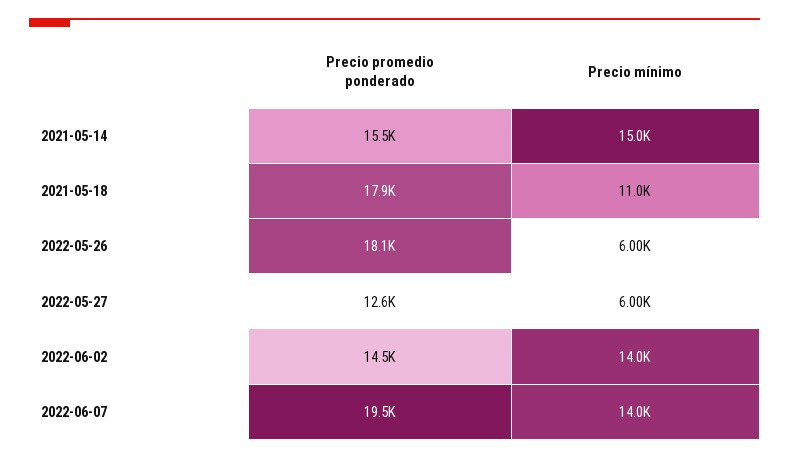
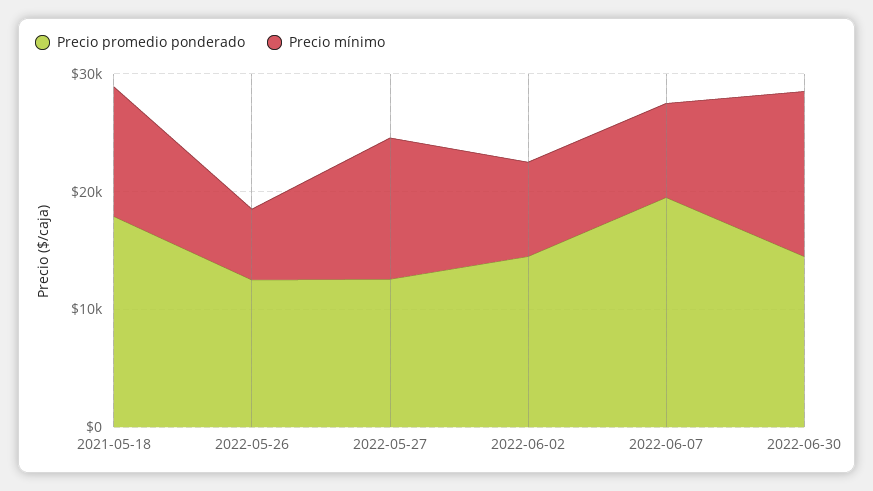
Precio promedio ponderado, 2021-05-14: 15500 -> none
Precio mínimo, 2021-05-14: 15000 -> none
Precio promedio ponderado, 2022-05-26: 18100 -> 12000
Precio mínimo, 2022-05-27: 6000 -> 12000
Precio mínimo, 2022-06-02: 14000 -> 8000
Precio mínimo, 2022-06-07: 14000 -> 8000
Precio promedio ponderado, 2022-06-30: none -> 14000
Precio mínimo, 2022-06-30: none -> 14000

